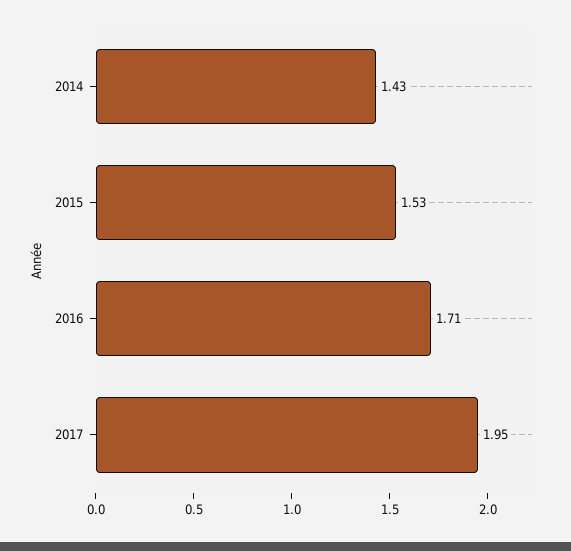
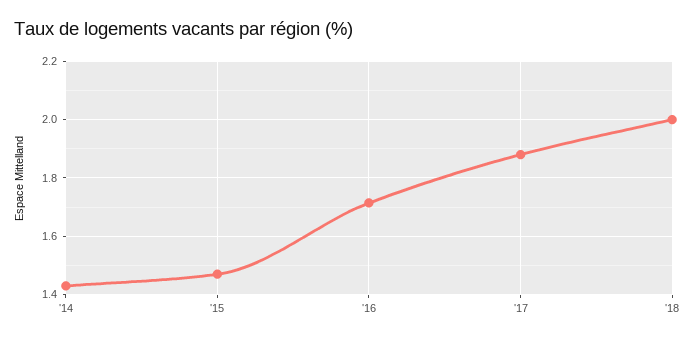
2015: 1.53 -> 1.475
2017: 1.95 -> 1.875
'18: none -> 2

